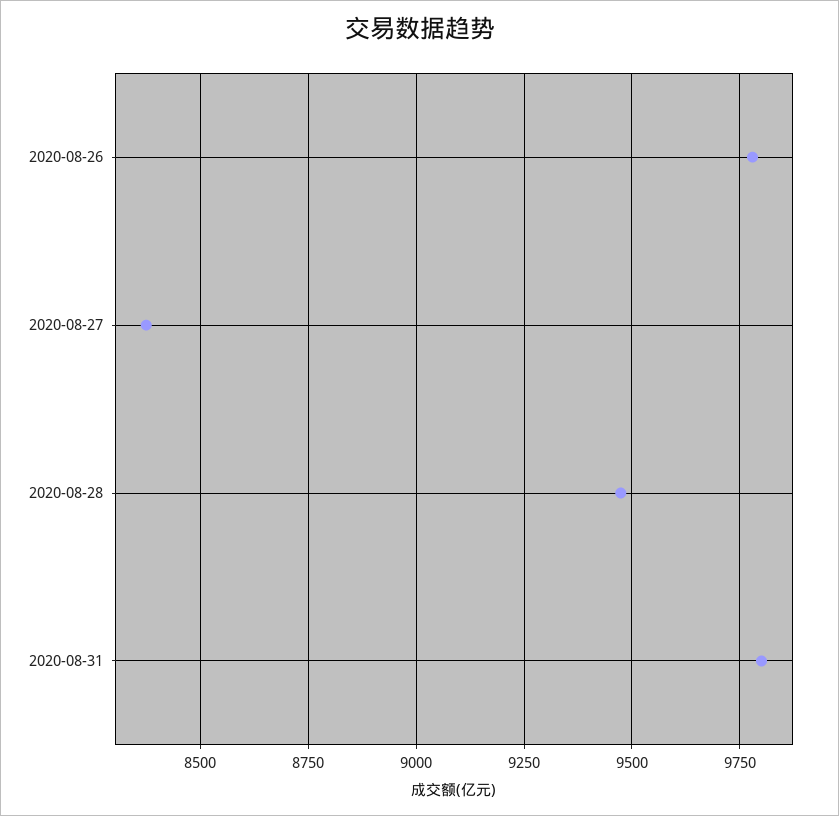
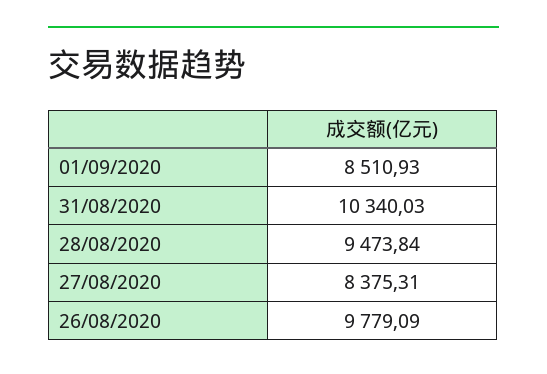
2020-08-31: 9800 -> 10340.03
01/09/2020: none -> 8510.93

